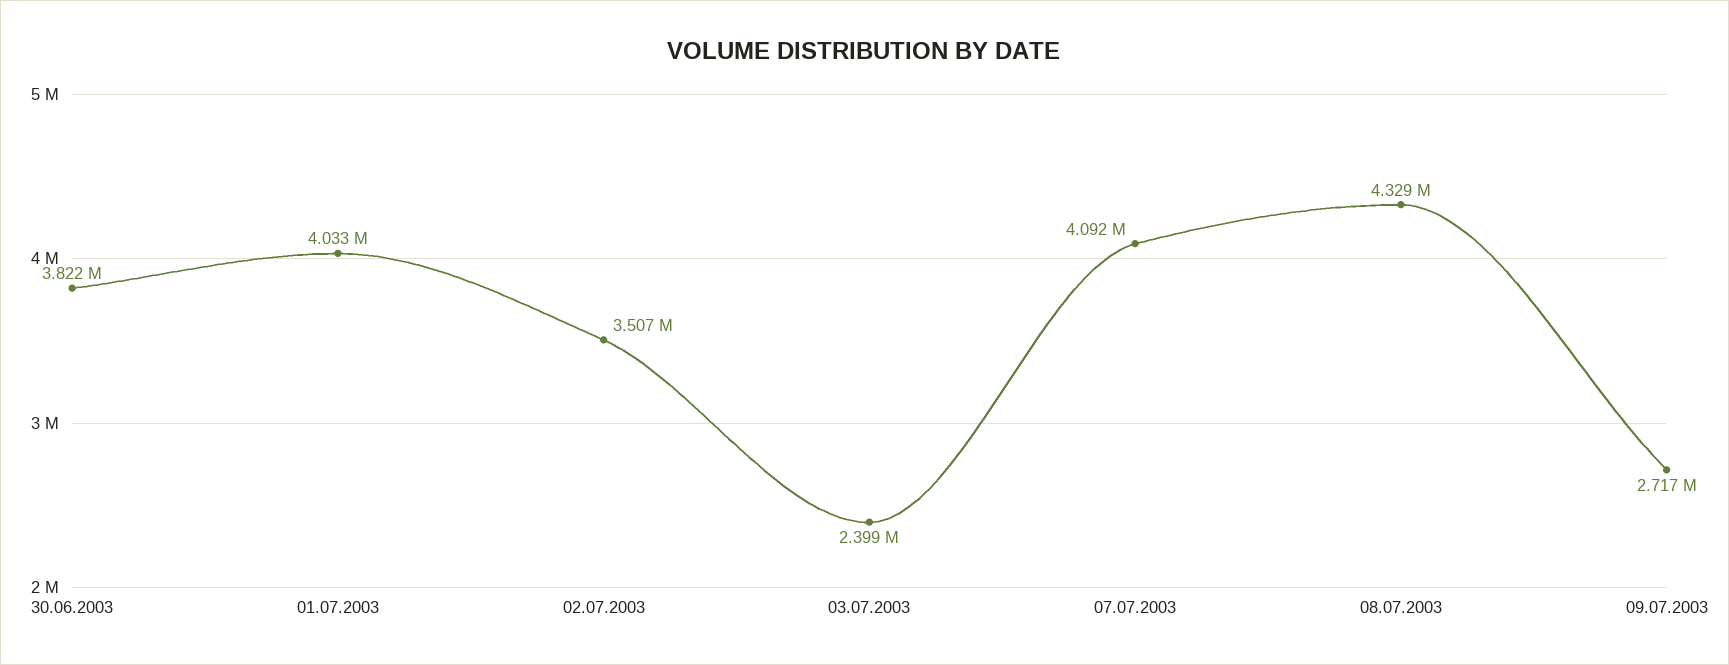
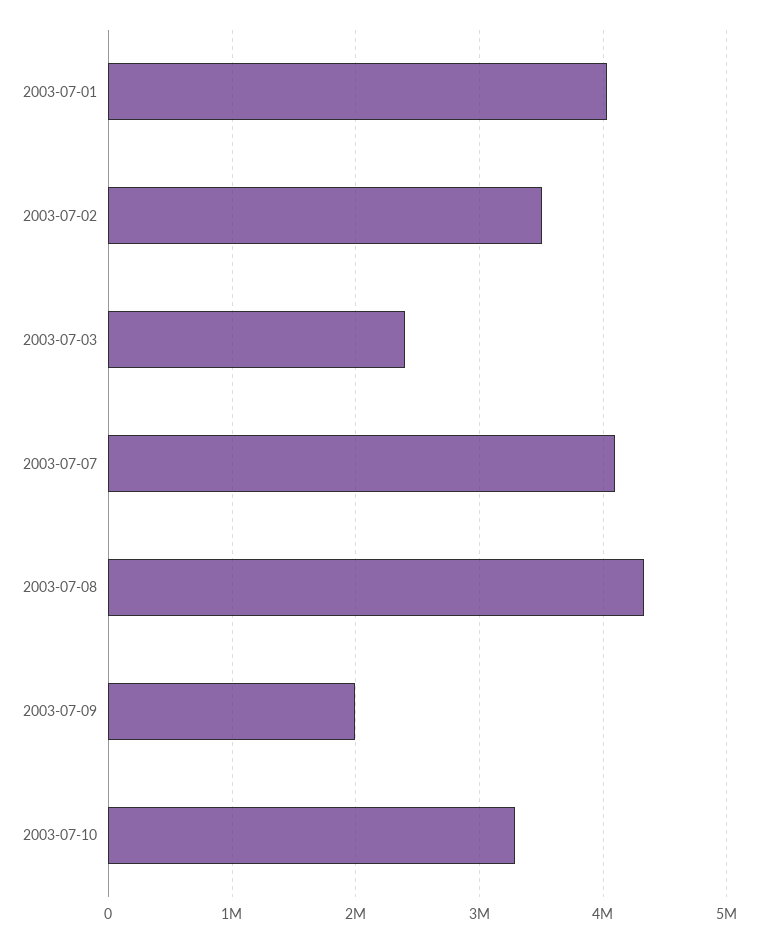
30.06.2003: 3822000 -> none
09.07.2003: 2717000 -> 2000000
2003-07-10: none -> 3300000

